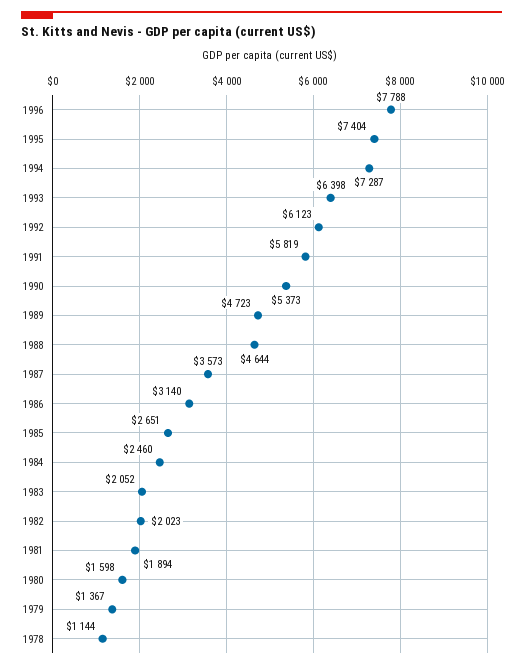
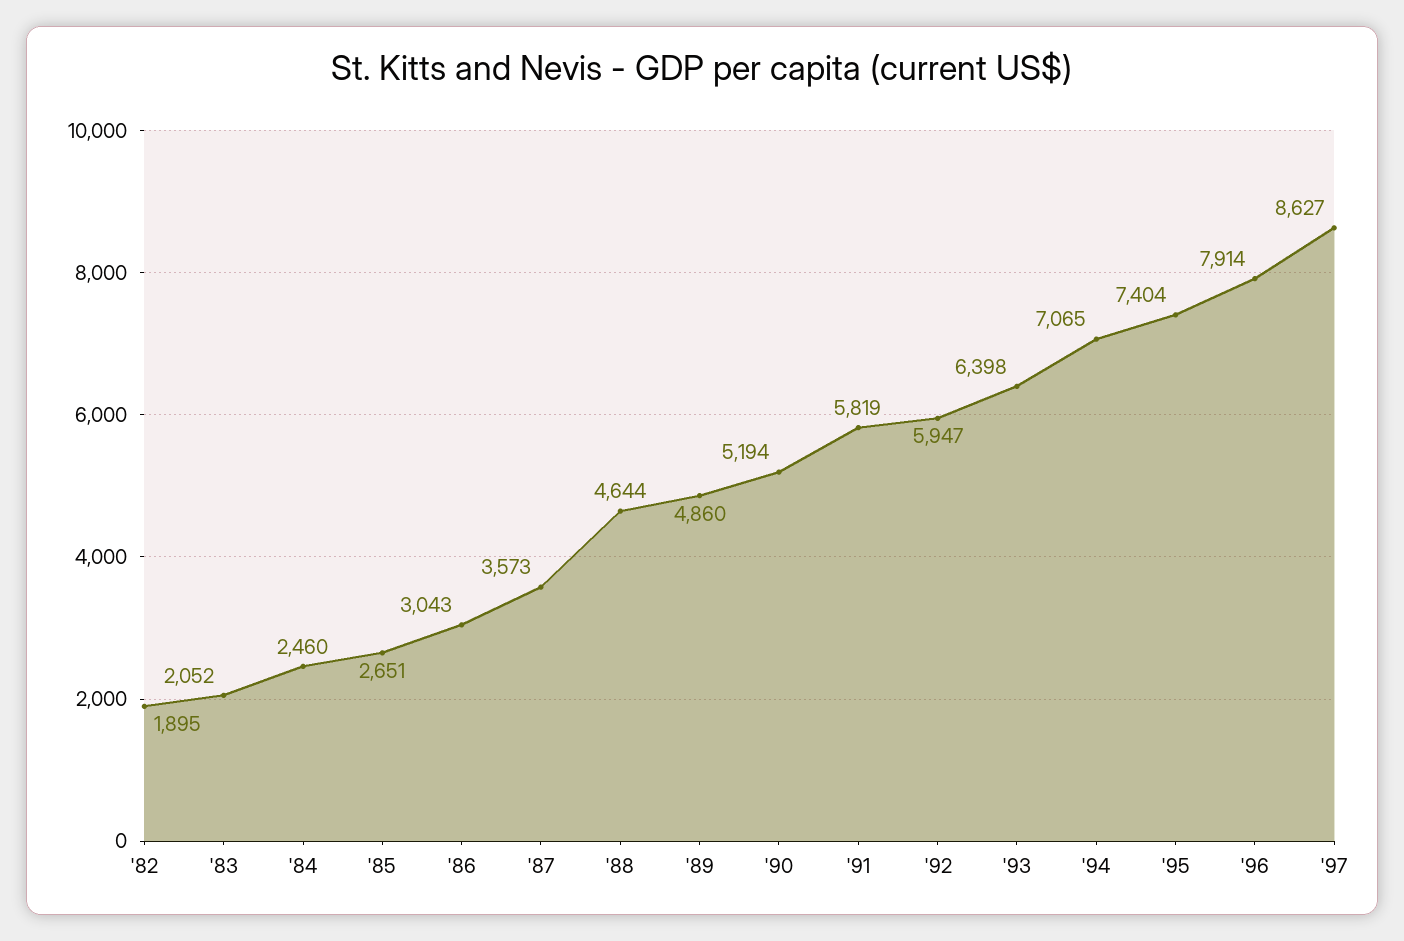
1996: 7788 -> 7914
1994: 7287 -> 7065
1992: 6123 -> 5947
1990: 5373 -> 5194
1989: 4723 -> 4860
1986: 3140 -> 3043
1982: 2023 -> 1895
1981: 1894 -> none
1980: 1598 -> none
1979: 1367 -> none
1978: 1144 -> none
'97: none -> 8627

